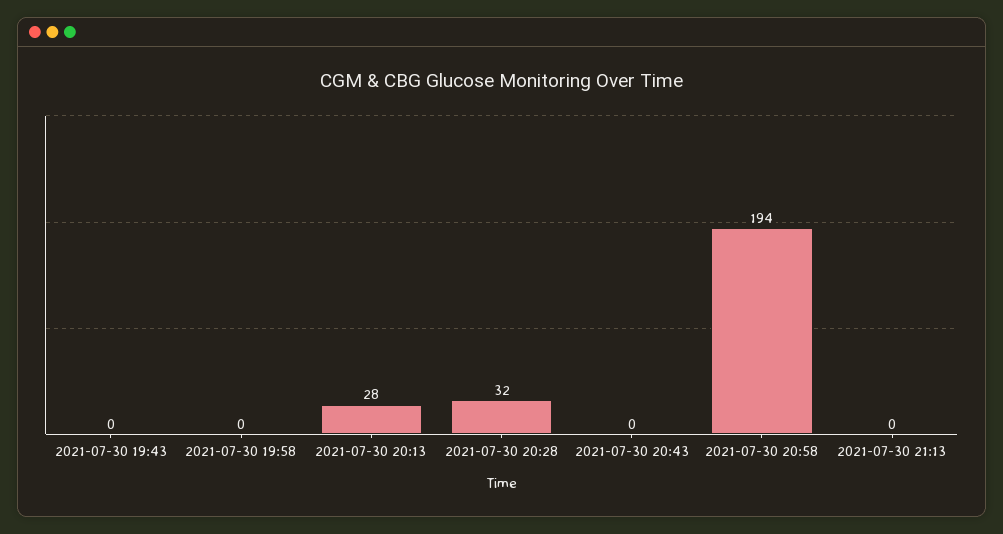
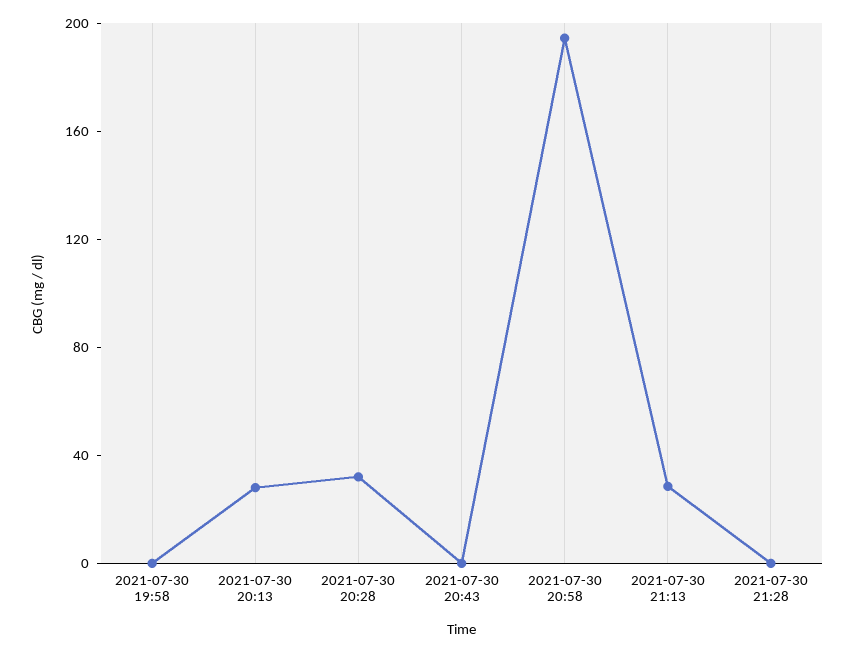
2021-07-30 19:43: 0 -> none
2021-07-30 21:13: 0 -> 30
2021-07-30 21:28: none -> 0

